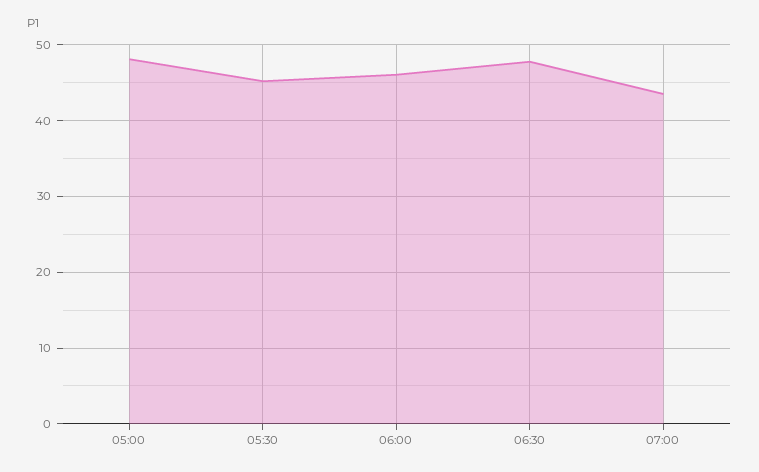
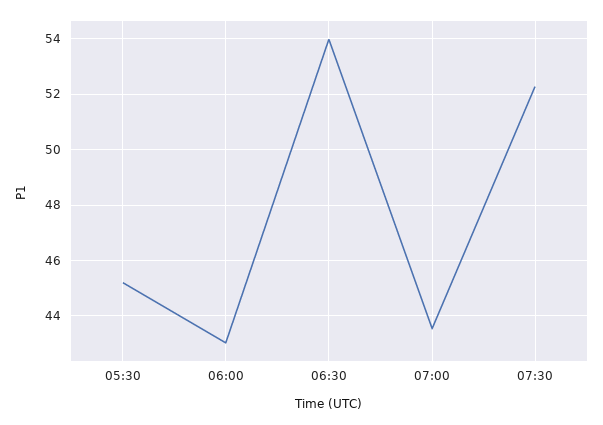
05:00: 48 -> none
06:00: 46 -> 43
06:30: 48 -> 54
07:30: none -> 52.25

